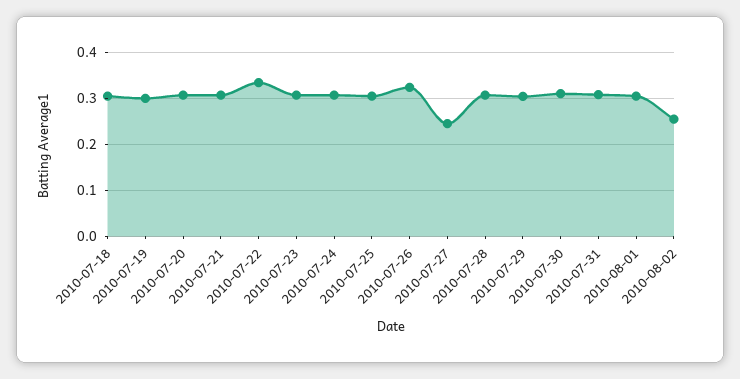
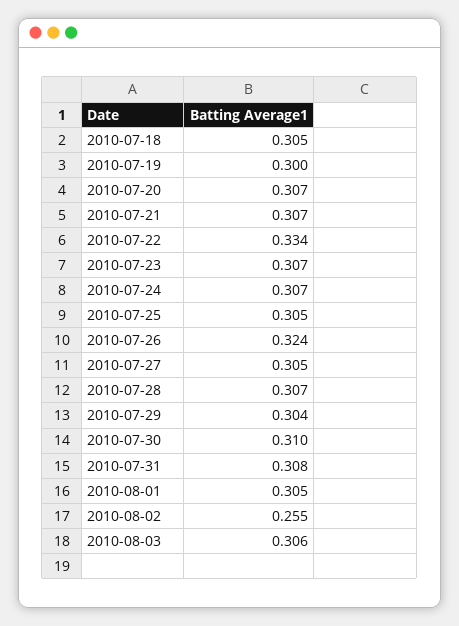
2010-07-27: 0.24 -> 0.305
2010-08-03: none -> 0.306

